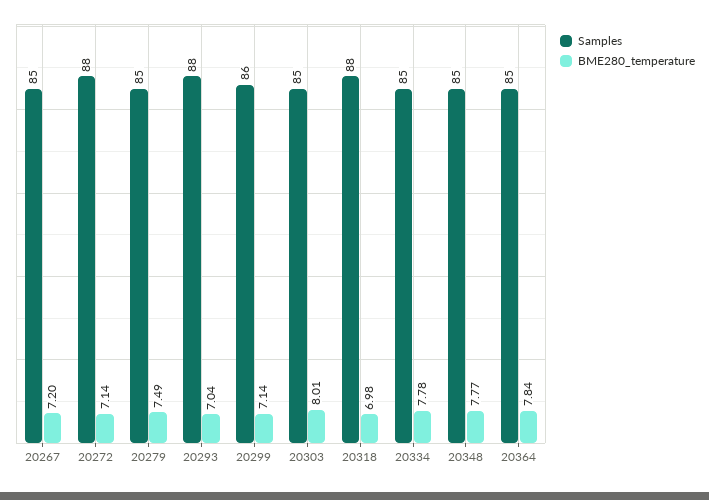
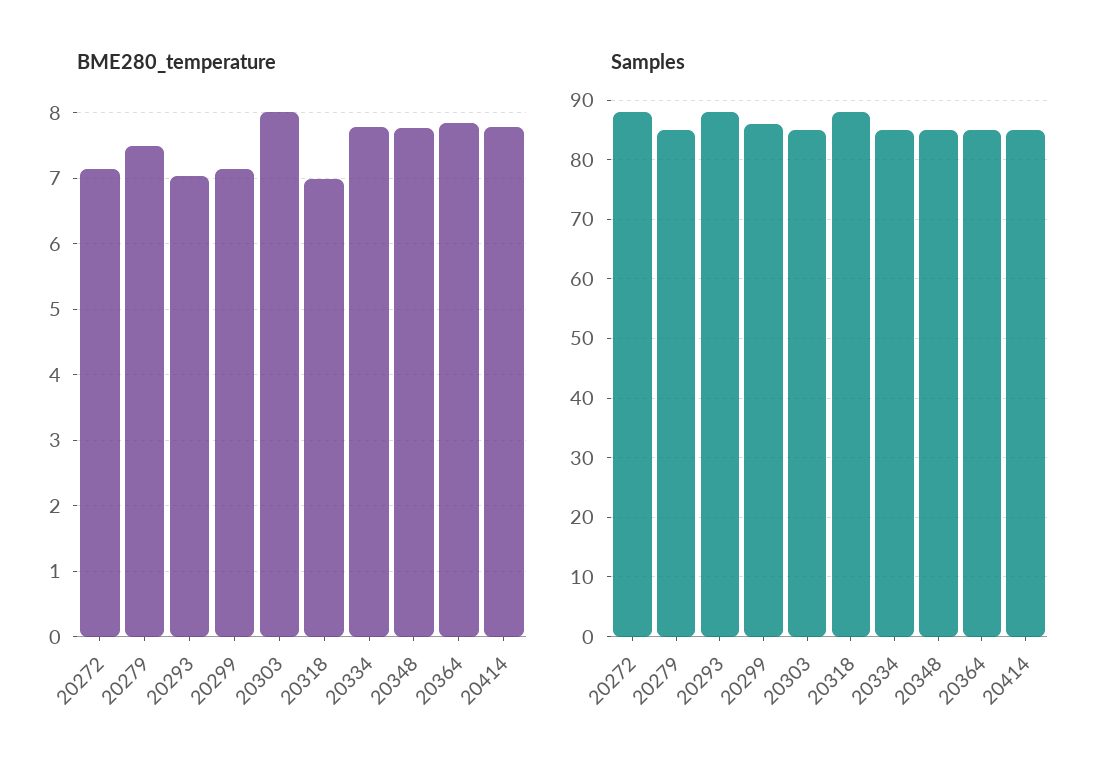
Samples, 20267: 85 -> none
BME280_temperature, 20267: 7.2 -> none
BME280_temperature, 20414: none -> 7.8
Samples, 20414: none -> 85

